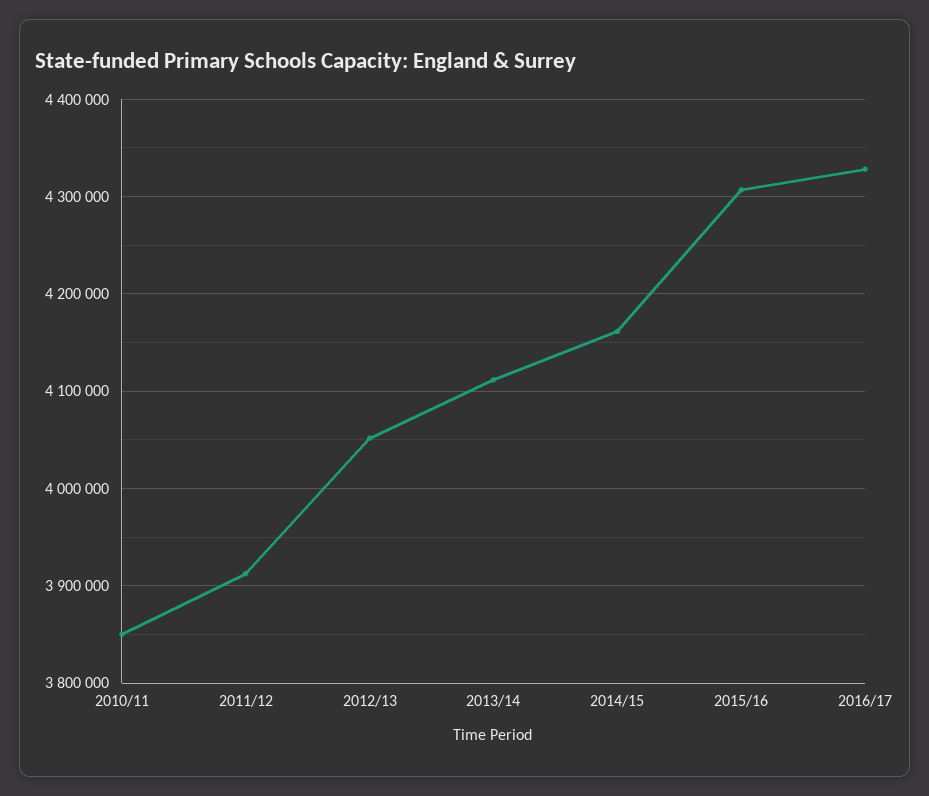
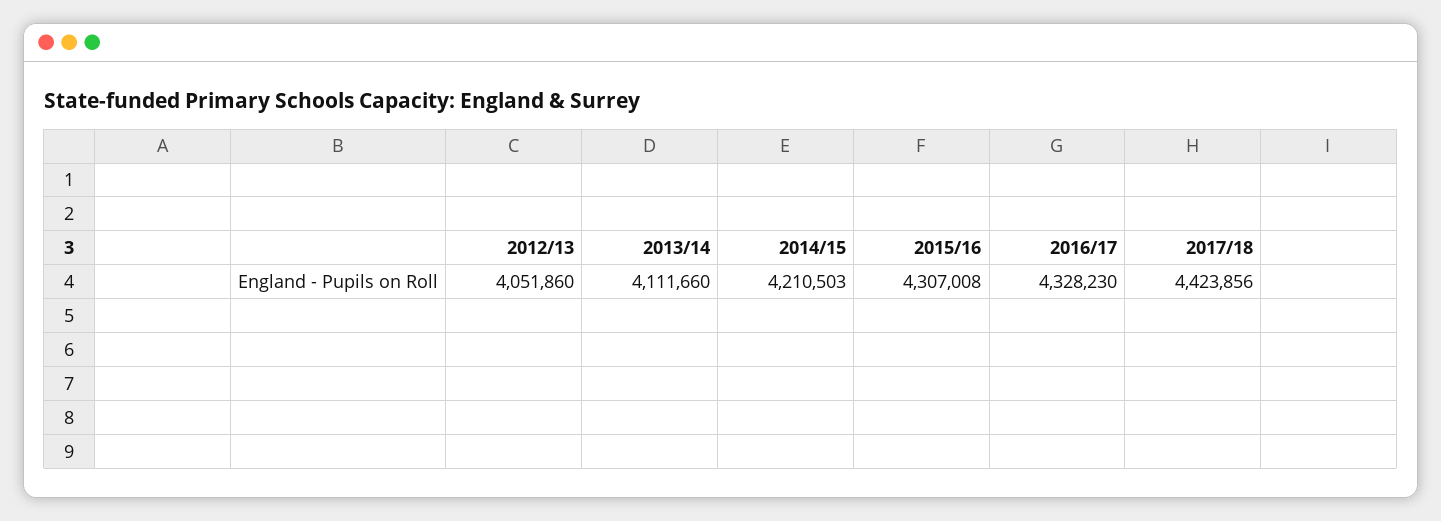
2010/11: 3850000 -> none
2011/12: 3910000 -> none
2014/15: 4160000 -> 4210503
2017/18: none -> 4423856

